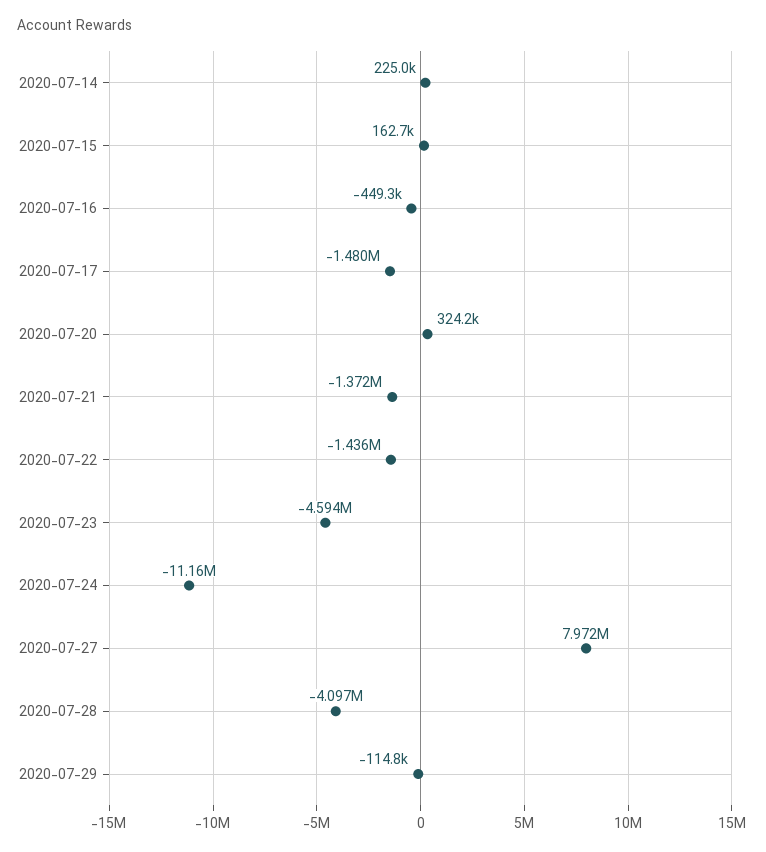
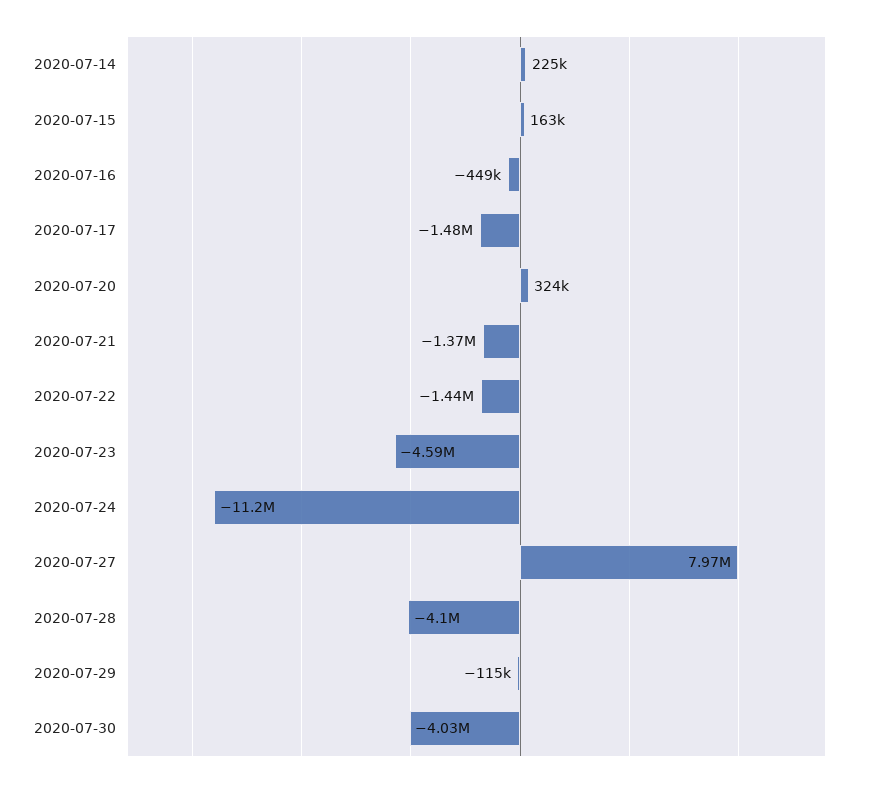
2020-07-30: none -> -4030000

